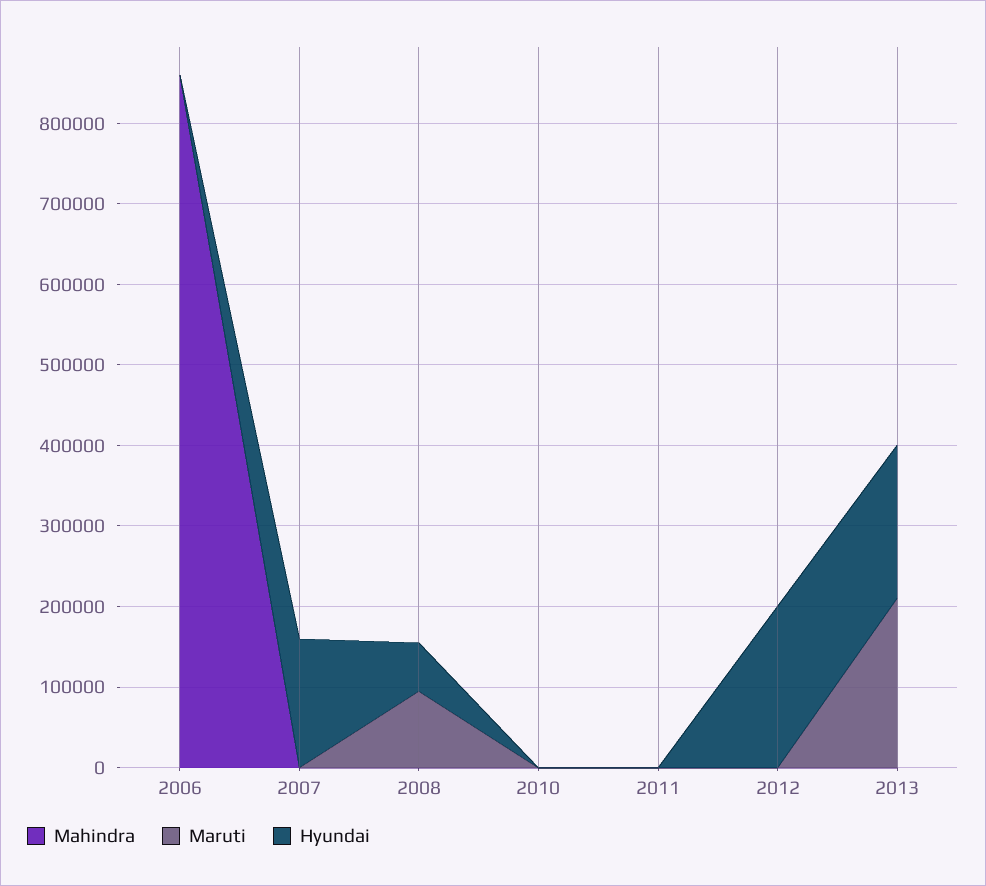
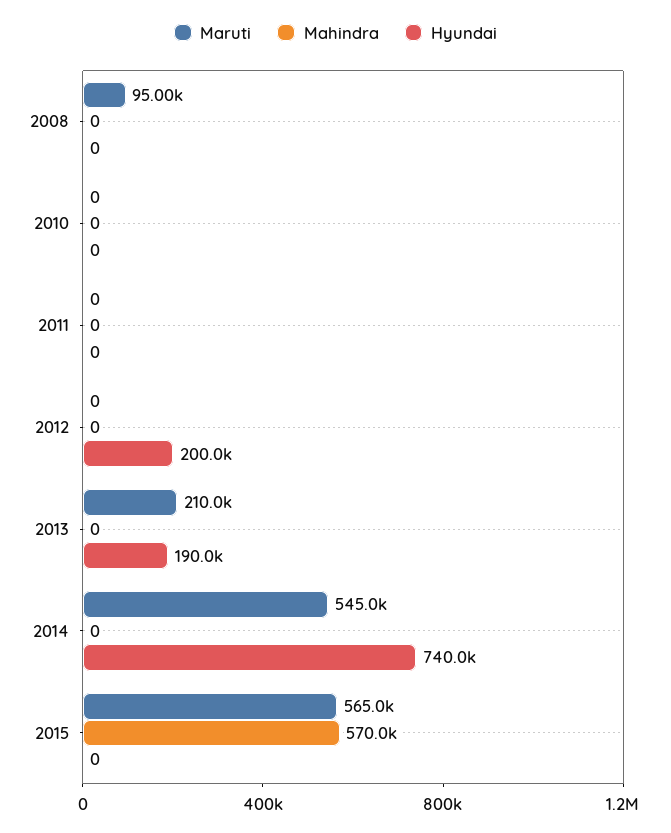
Mahindra, 2006: 860000 -> none
Maruti, 2006: 0 -> none
Hyundai, 2006: 0 -> none
Mahindra, 2007: 0 -> none
Maruti, 2007: 0 -> none
Hyundai, 2007: 160000 -> none
Hyundai, 2008: 60000 -> 0
Maruti, 2014: none -> 545000
Mahindra, 2014: none -> 0
Hyundai, 2014: none -> 740000
Maruti, 2015: none -> 565000
Mahindra, 2015: none -> 570000
Hyundai, 2015: none -> 0

